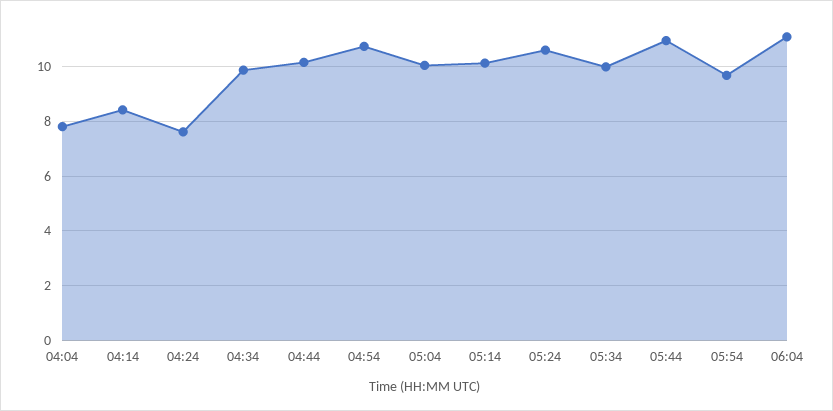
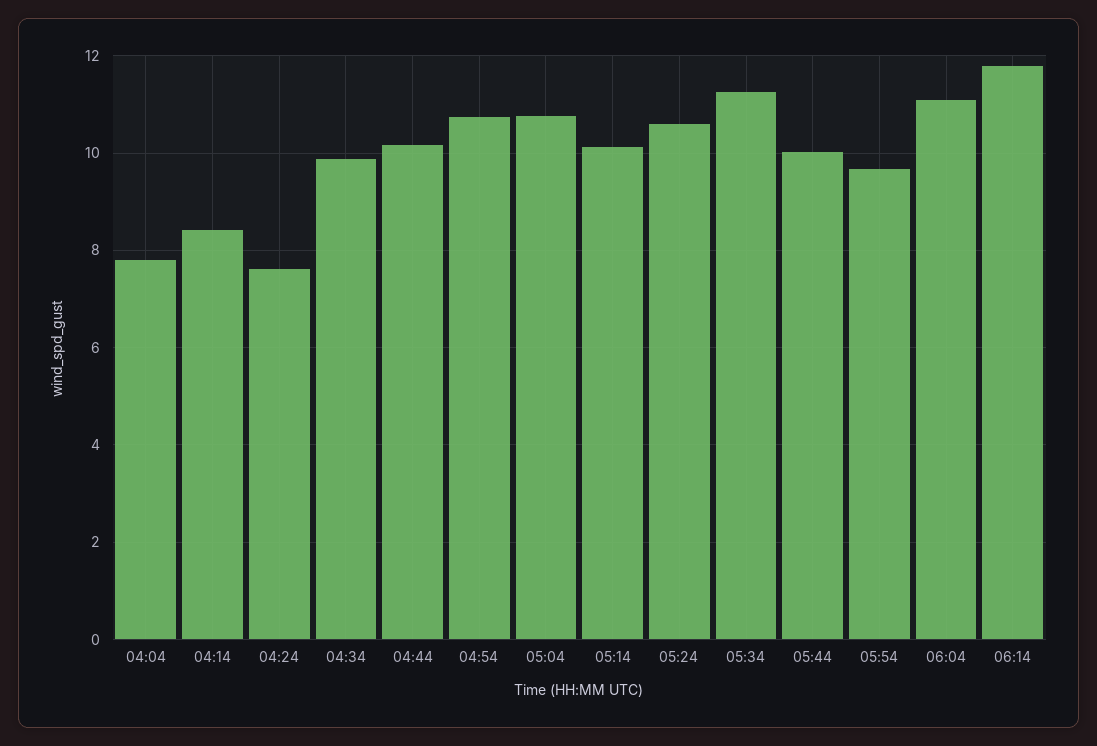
05:04: 10 -> 10.8
05:34: 10 -> 11.2
05:44: 11 -> 10
06:14: none -> 11.8

